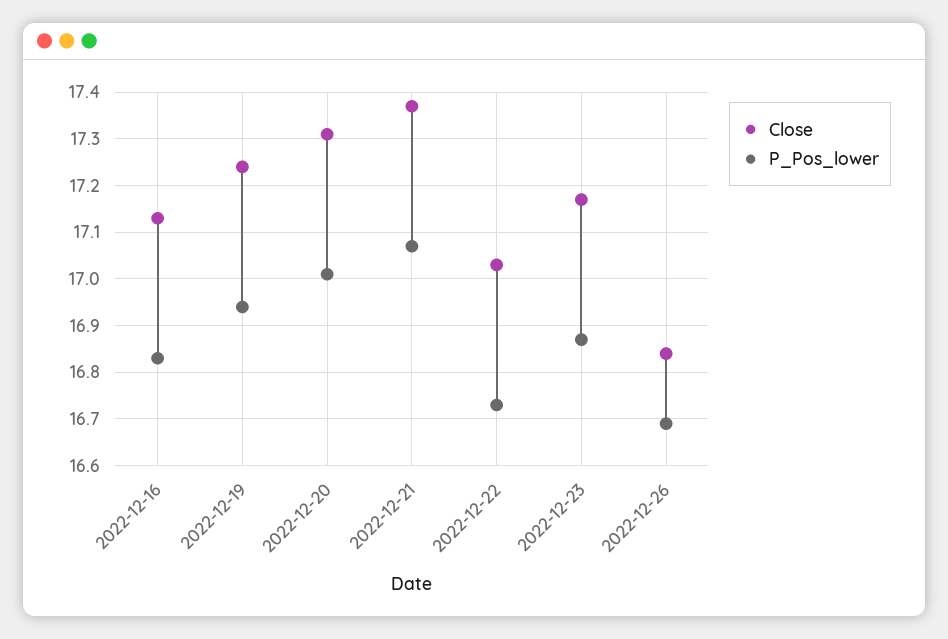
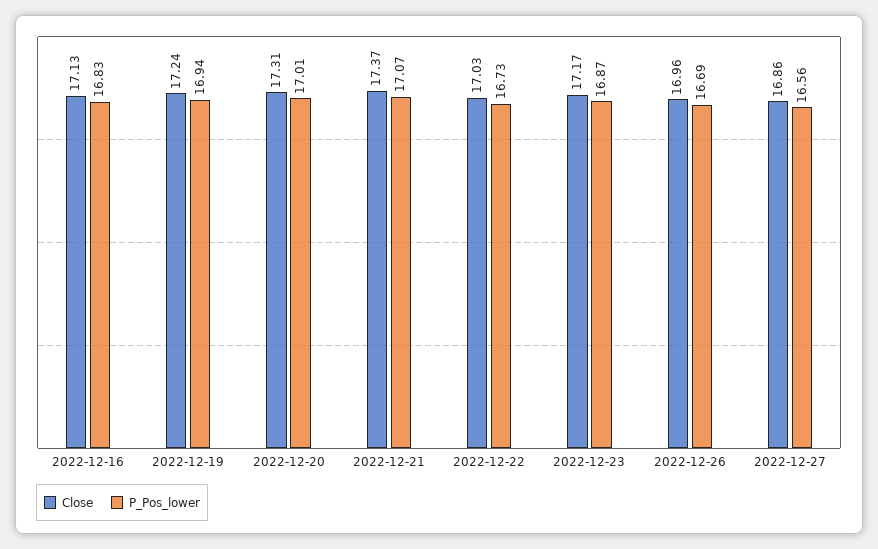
Close, 2022-12-26: 16.85 -> 16.96
Close, 2022-12-27: none -> 16.86
P_Pos_lower, 2022-12-27: none -> 16.56

